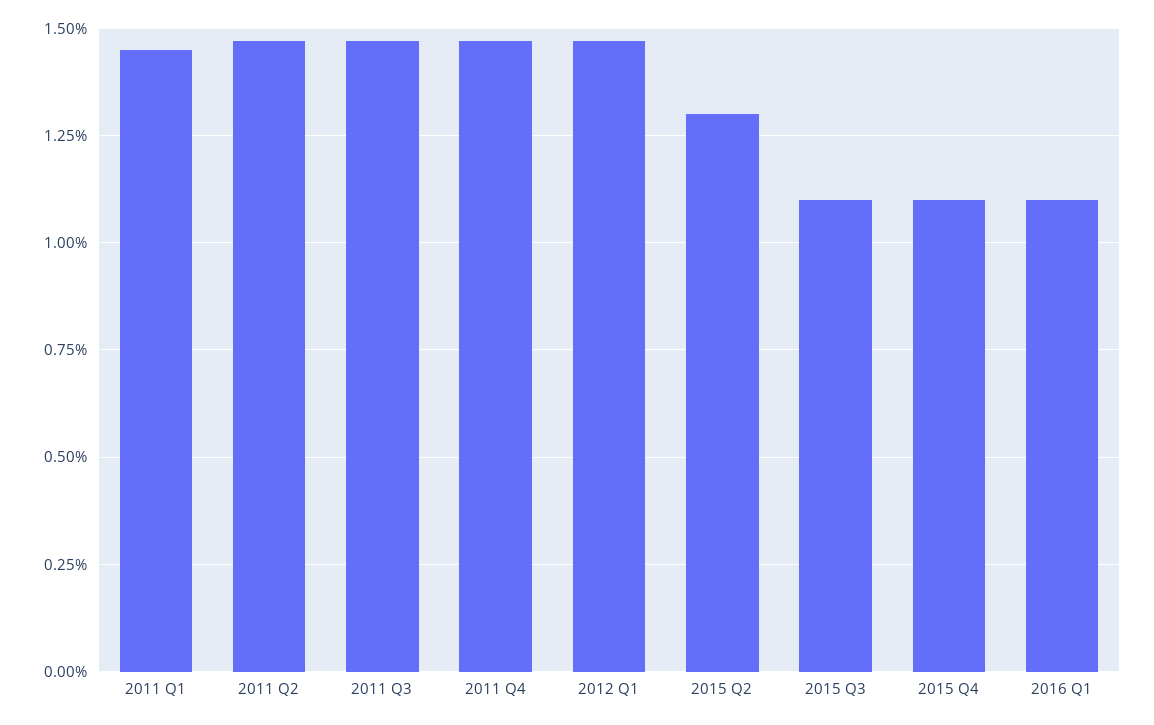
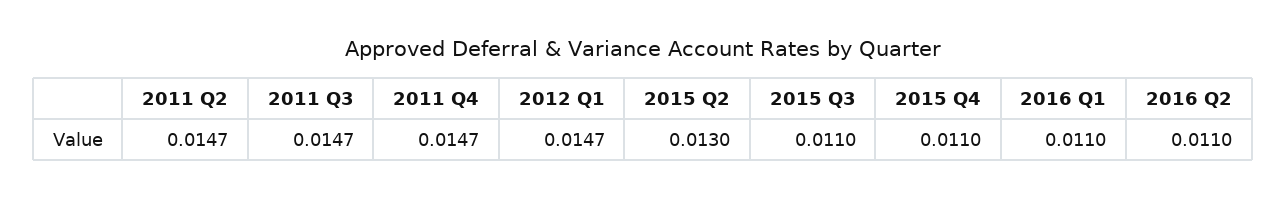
2011 Q1: 0.0145 -> none
2016 Q2: none -> 0.011

